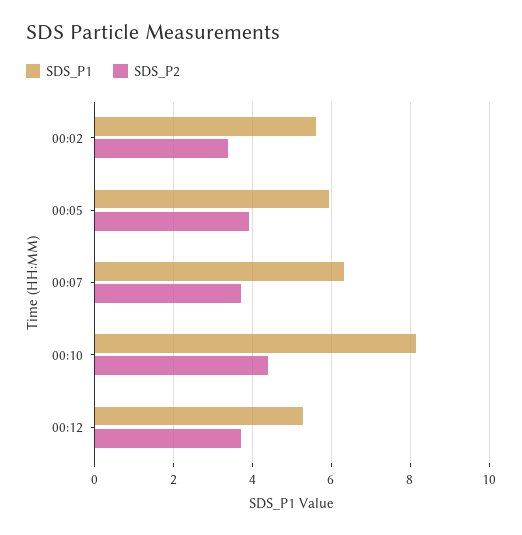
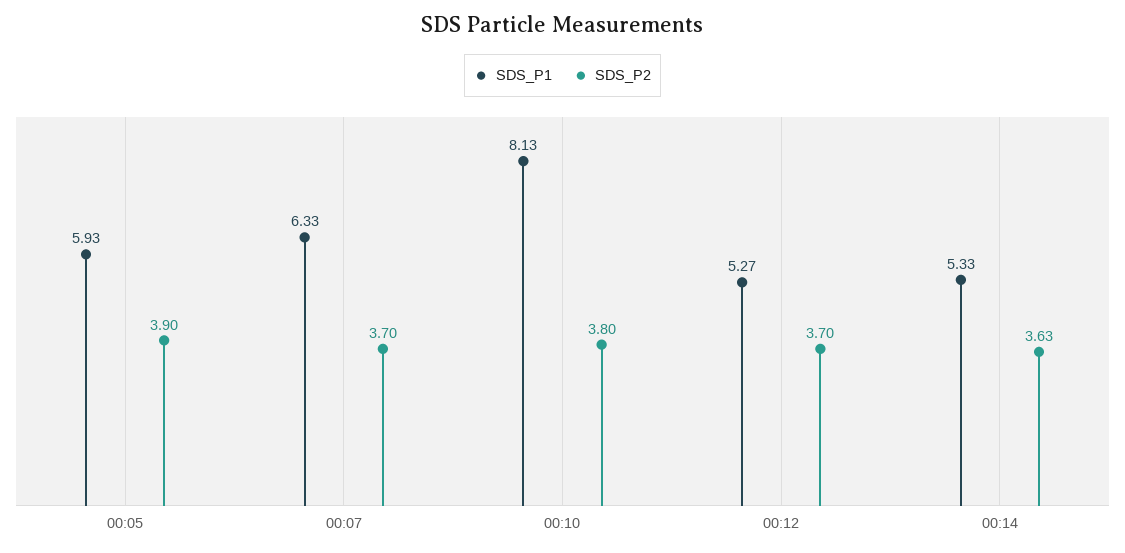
SDS_P1, 00:02: 5.6 -> none
SDS_P2, 00:02: 3.4 -> none
SDS_P2, 00:10: 4.4 -> 3.8
SDS_P1, 00:14: none -> 5.33
SDS_P2, 00:14: none -> 3.63

